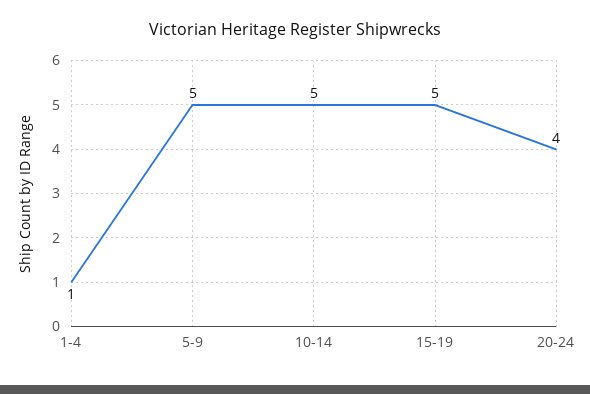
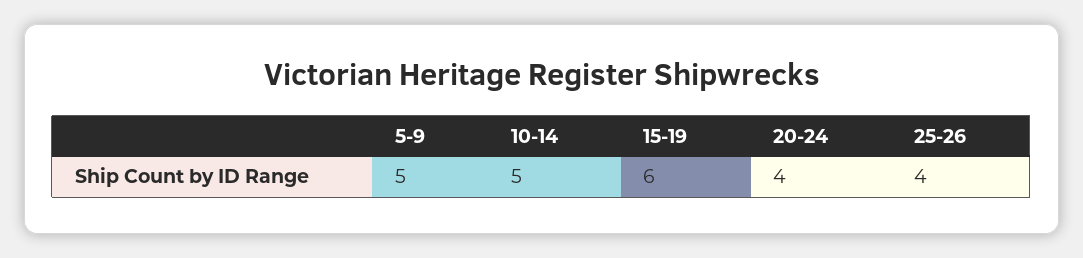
1-4: 1 -> none
15-19: 5 -> 6
25-26: none -> 4

